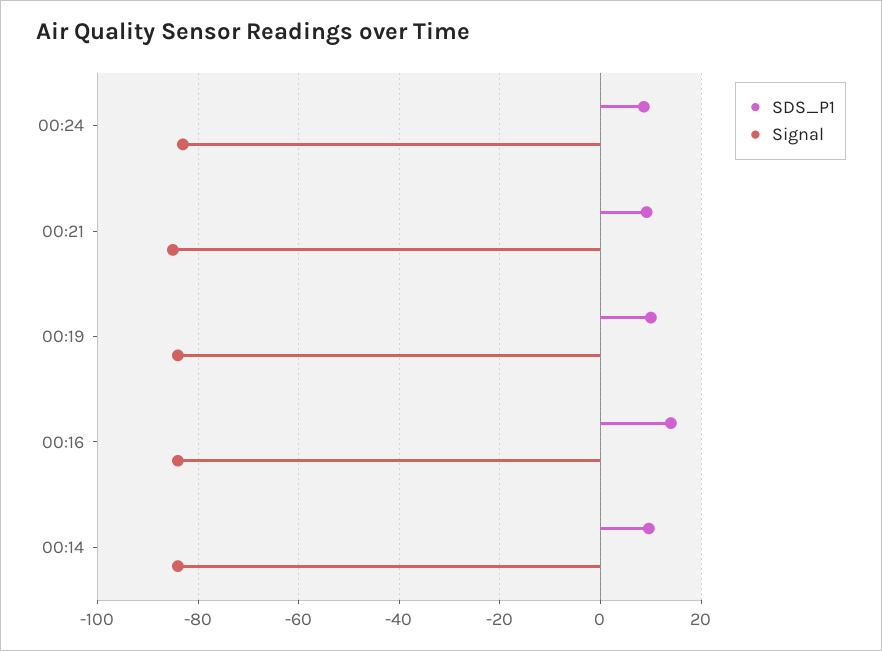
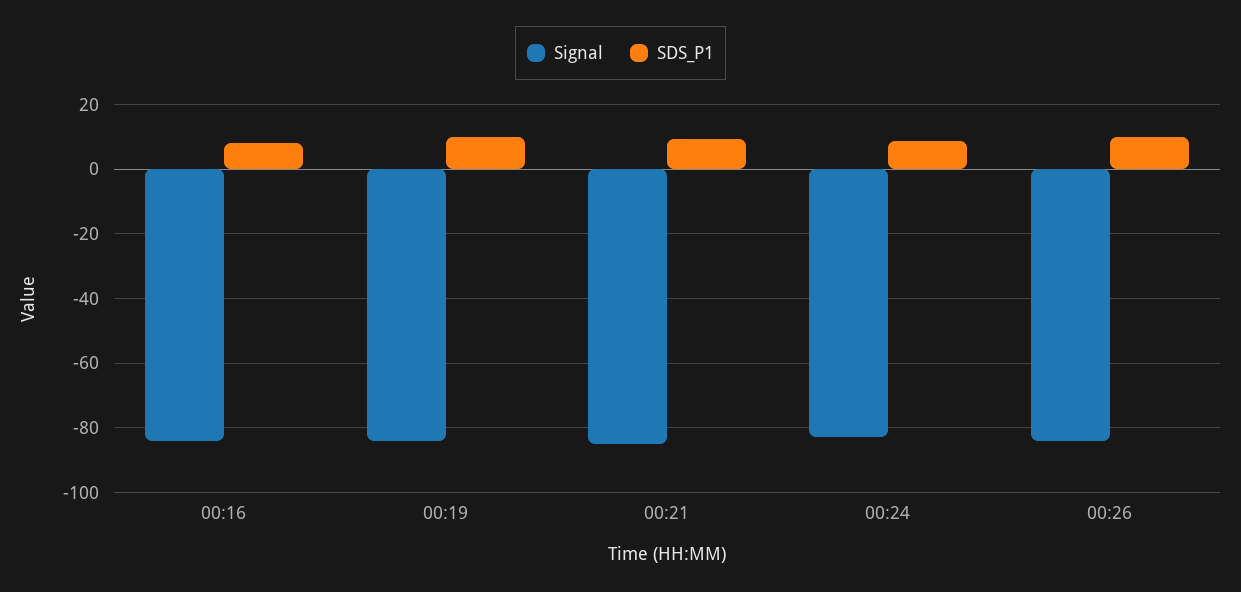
SDS_P1, 00:16: 14 -> 8
SDS_P1, 00:14: 10 -> none
Signal, 00:14: -84 -> none
Signal, 00:26: none -> -84
SDS_P1, 00:26: none -> 10

